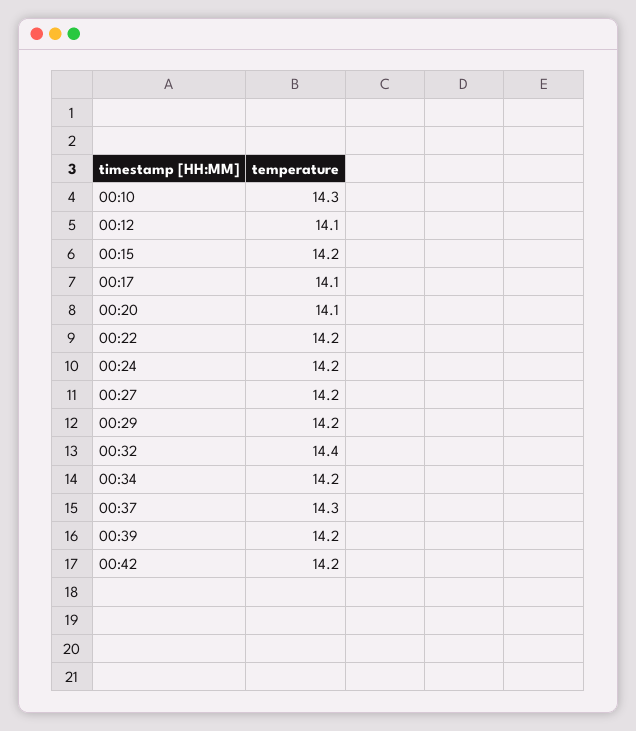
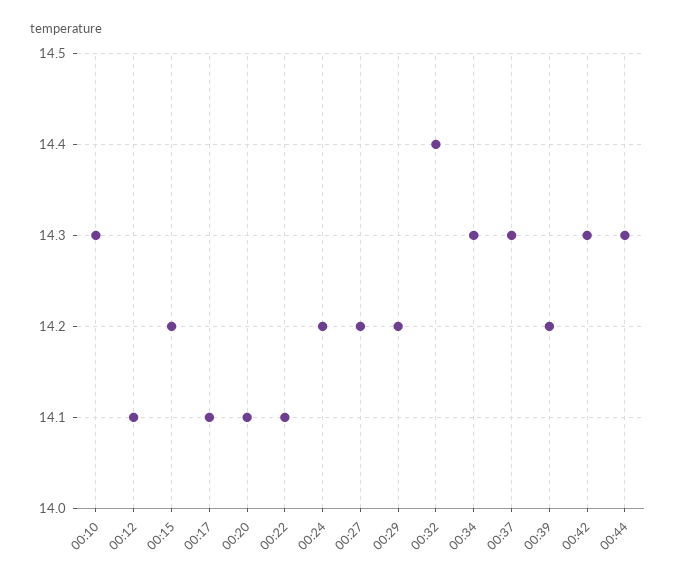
00:22: 14.2 -> 14.1
00:34: 14.2 -> 14.3
00:42: 14.2 -> 14.3
00:44: none -> 14.3

